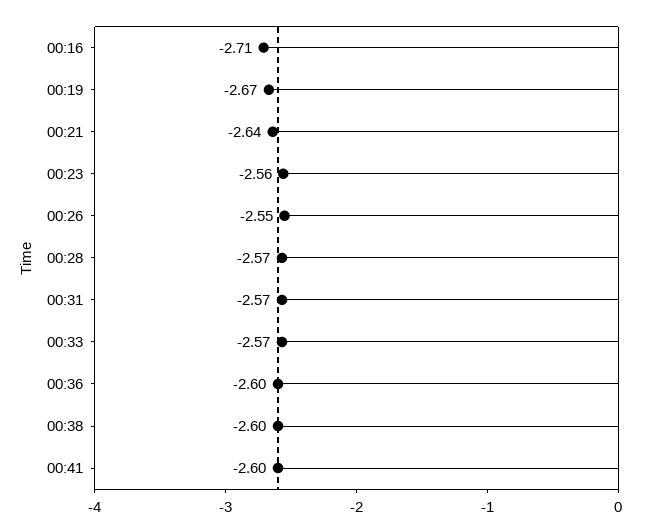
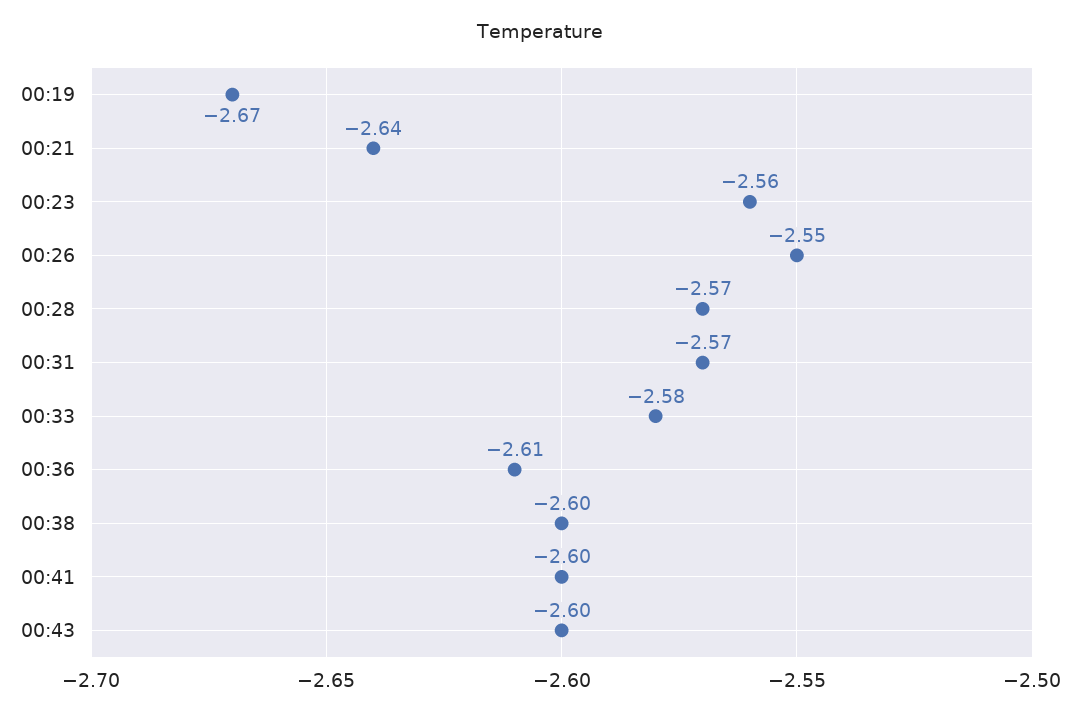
00:16: -2.71 -> none
00:33: -2.57 -> -2.58
00:36: -2.6 -> -2.61
00:43: none -> -2.6

